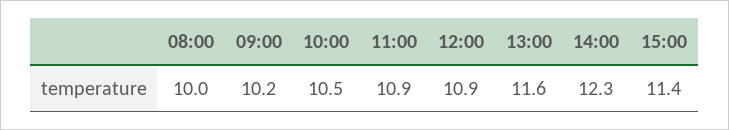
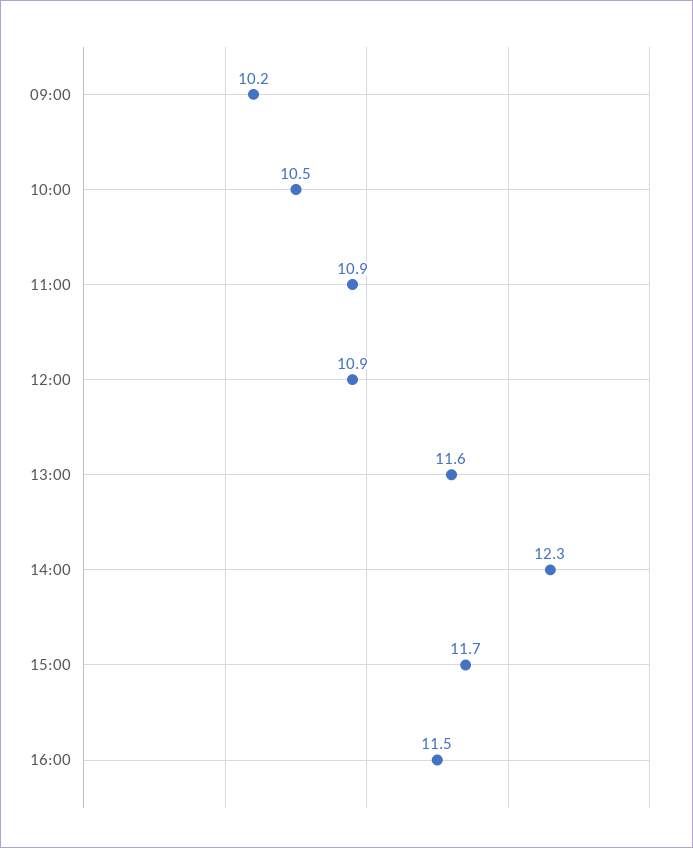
08:00: 10 -> none
15:00: 11.4 -> 11.7
16:00: none -> 11.5

